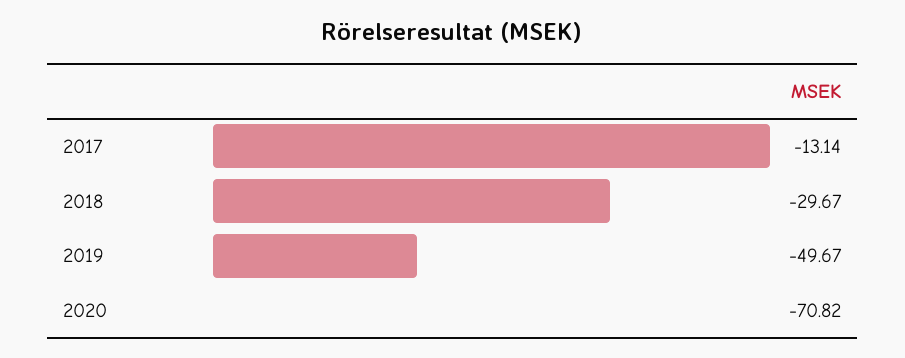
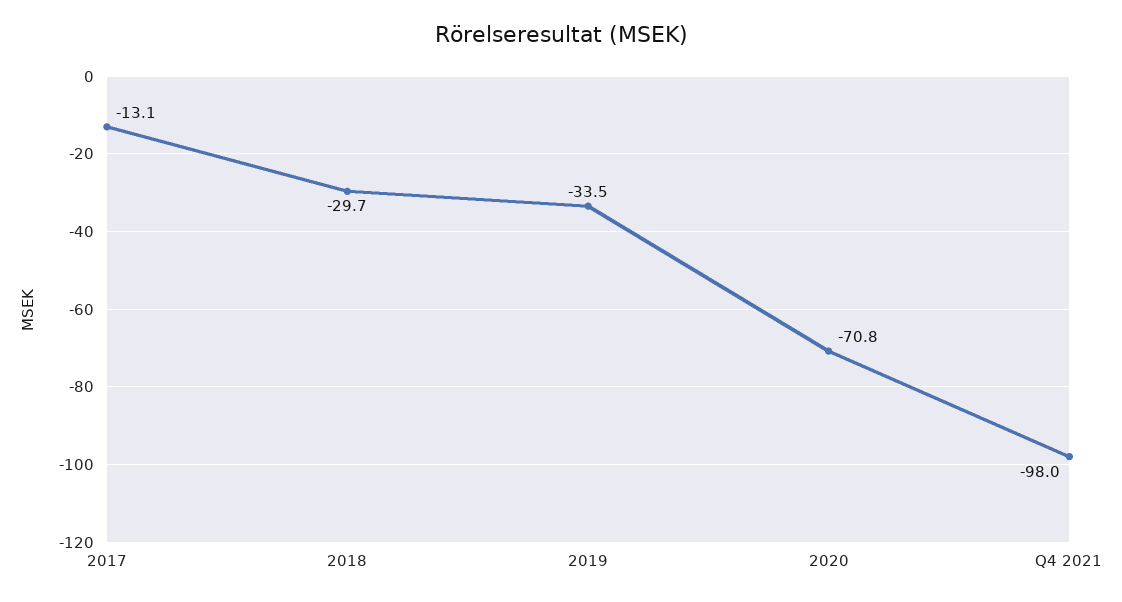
2019: -49.67 -> -33.5
Q4 2021: none -> -98

